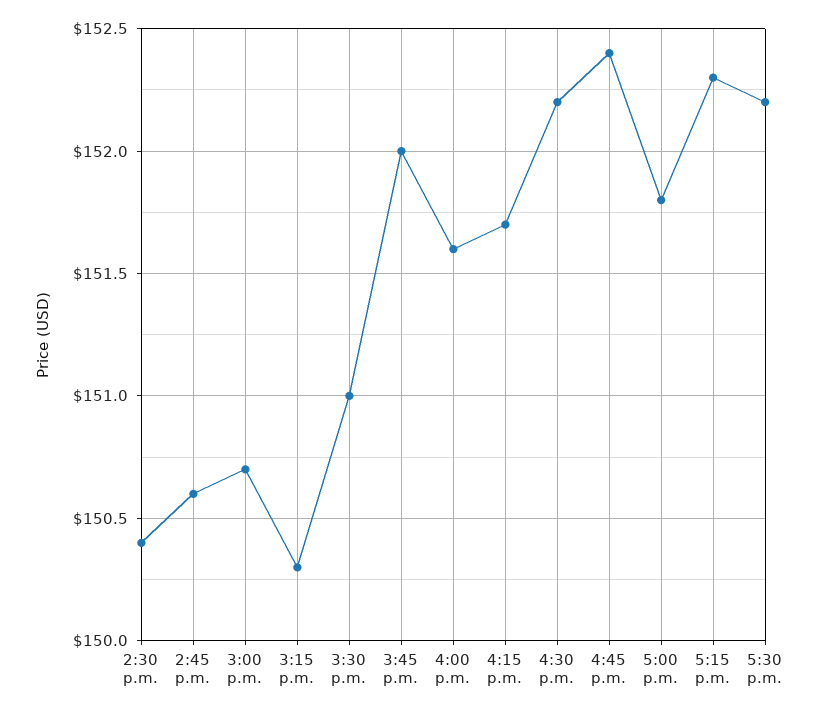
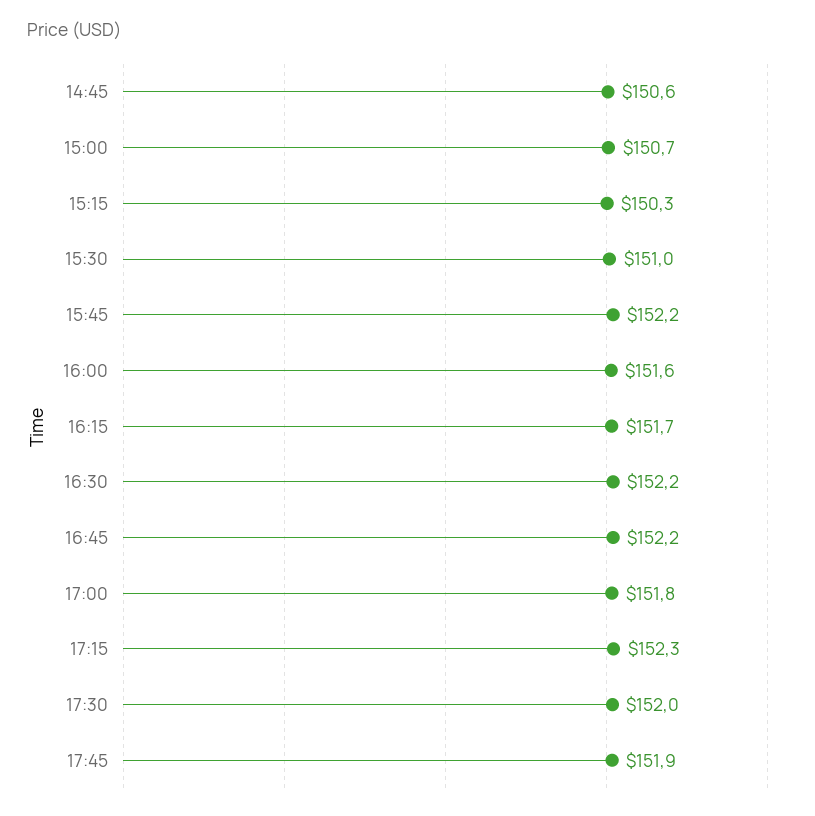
2:30 p.m.: 150.4 -> none
3:45 p.m.: 152 -> 152.2
4:45 p.m.: 152.4 -> 152.2
5:30 p.m.: 152.2 -> 152
17:45: none -> 151.9

